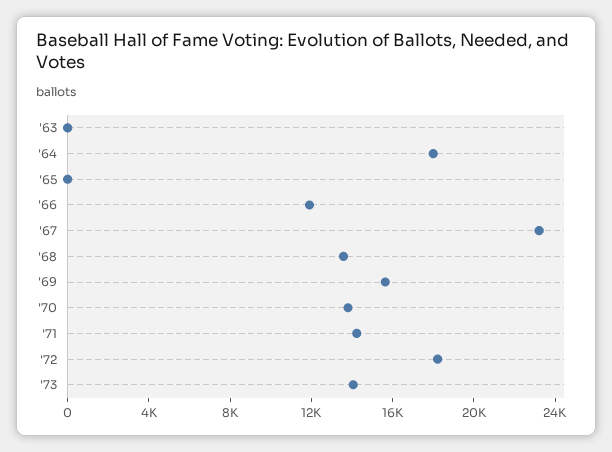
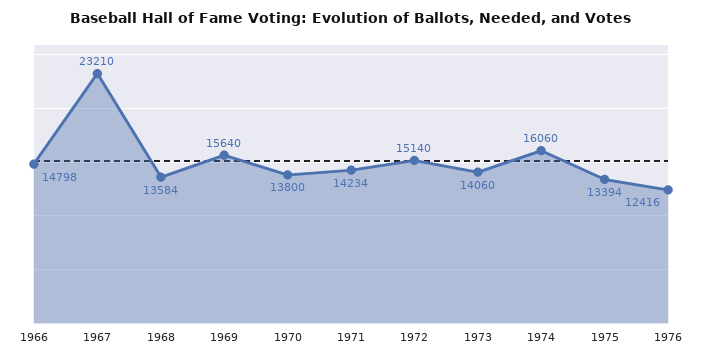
'63: 0 -> none
'64: 18000 -> none
'65: 0 -> none
'66: 12000 -> 14798
'72: 18000 -> 15140
1974: none -> 16060
1975: none -> 13394
1976: none -> 12416

